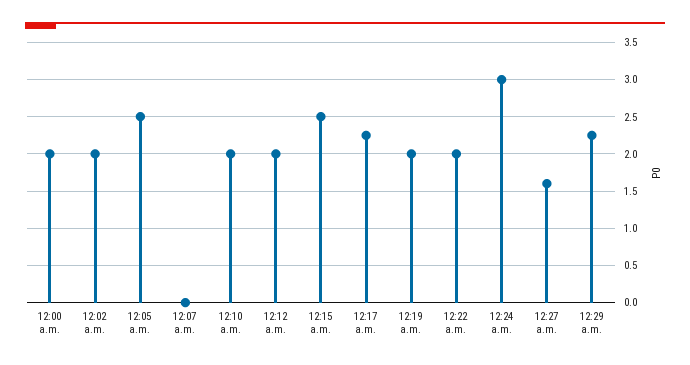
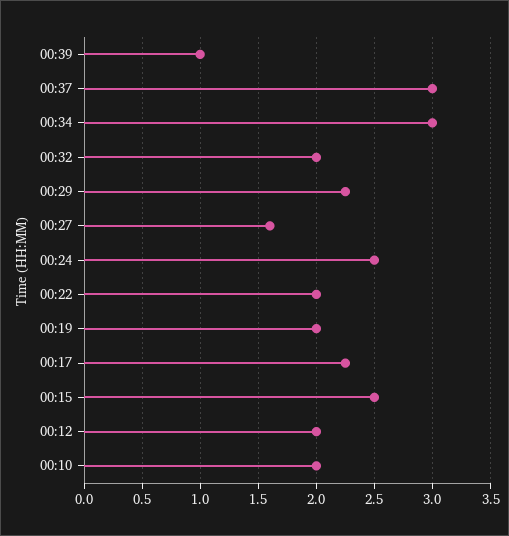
12:00 a.m.: 2 -> none
12:02 a.m.: 2 -> none
12:05 a.m.: 2.5 -> none
12:07 a.m.: 0 -> none
12:24 a.m.: 3 -> 2.5
00:39: none -> 1
00:37: none -> 3
00:34: none -> 3
00:32: none -> 2

